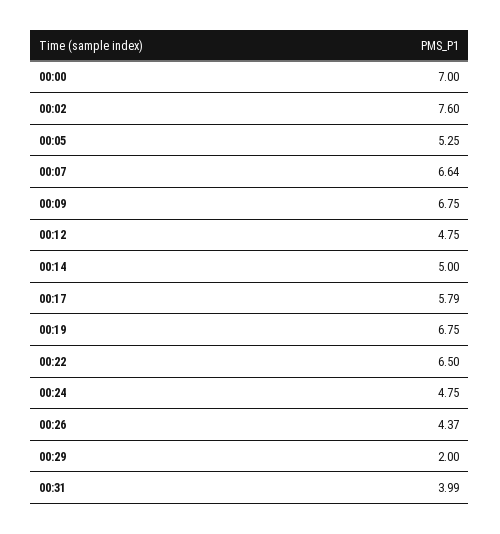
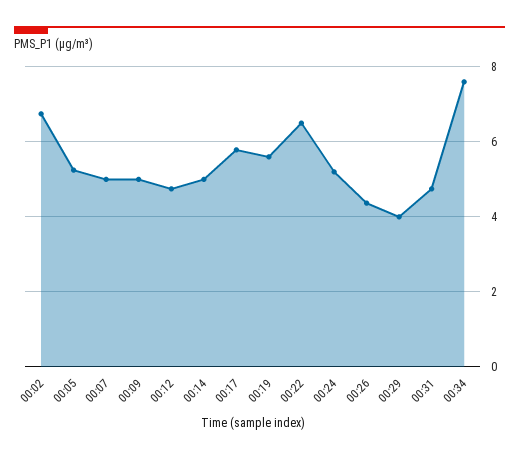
00:00: 7 -> none
00:02: 7.6 -> 6.8
00:07: 6.64 -> 5
00:09: 6.75 -> 5
00:19: 6.75 -> 5.6
00:24: 4.75 -> 5.2
00:29: 2 -> 4
00:31: 3.99 -> 4.8
00:34: none -> 7.6

